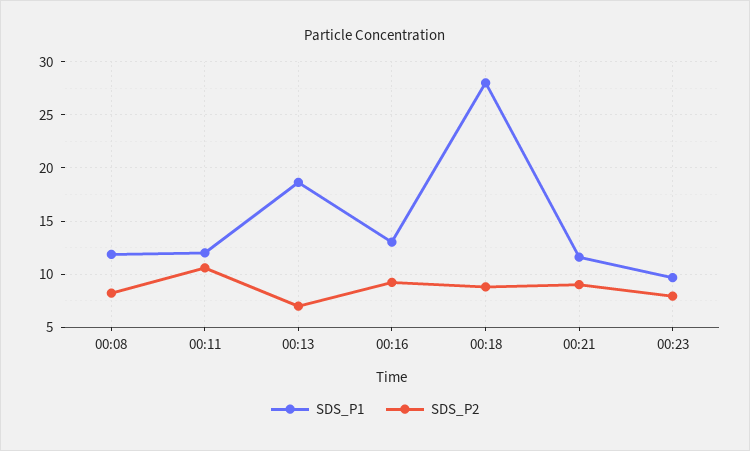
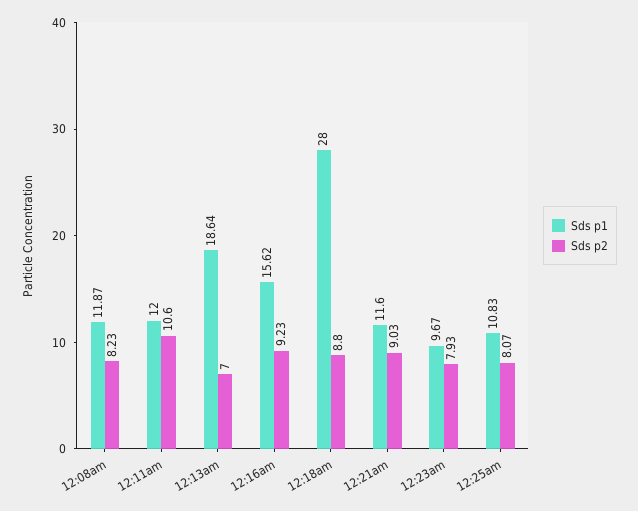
SDS_P1, 00:16: 13 -> 15.62
SDS_P1, 12:25am: none -> 10.83
SDS_P2, 12:25am: none -> 8.07

